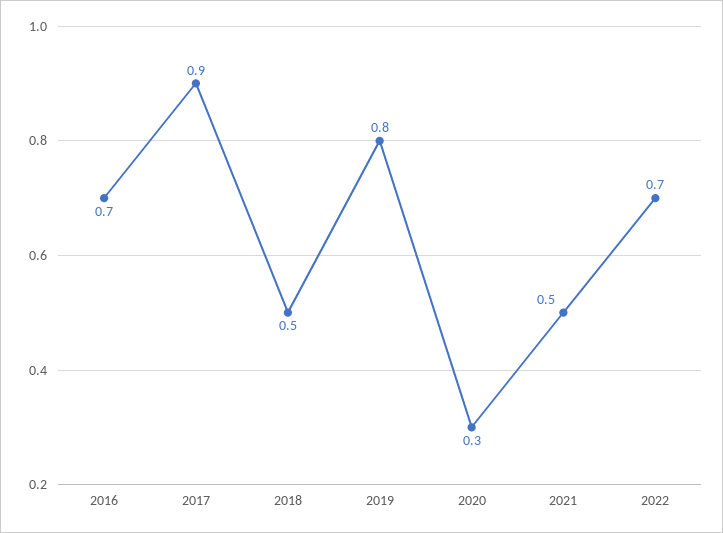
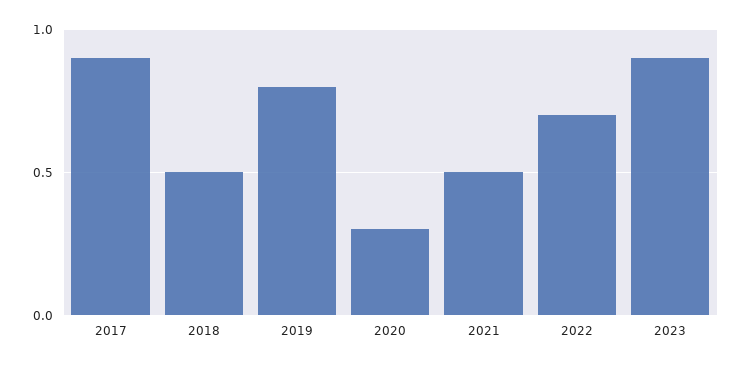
2016: 0.7 -> none
2023: none -> 0.9

